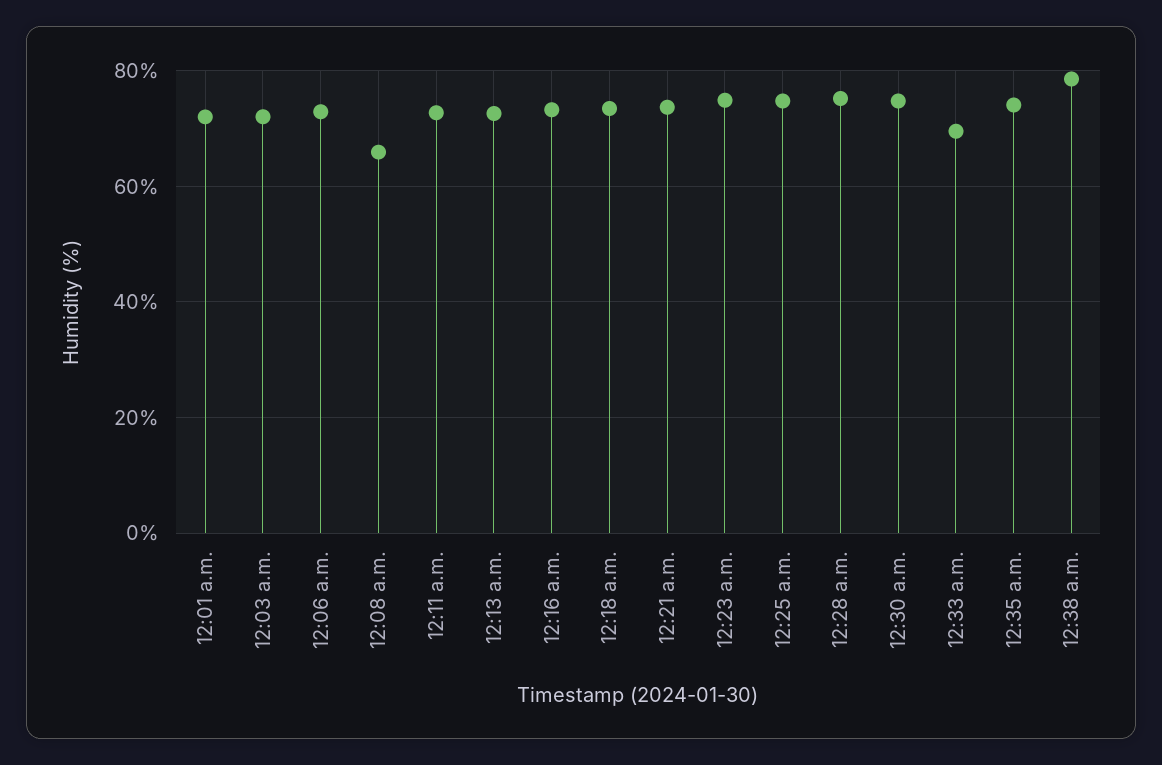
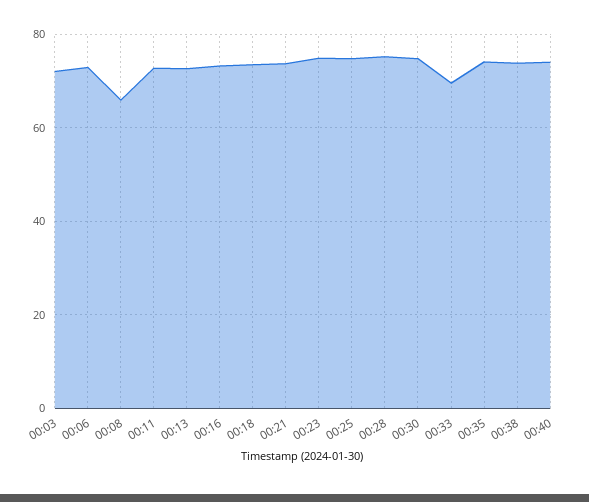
12:01 a.m.: 72 -> none
12:38 a.m.: 78 -> 74
00:40: none -> 74

